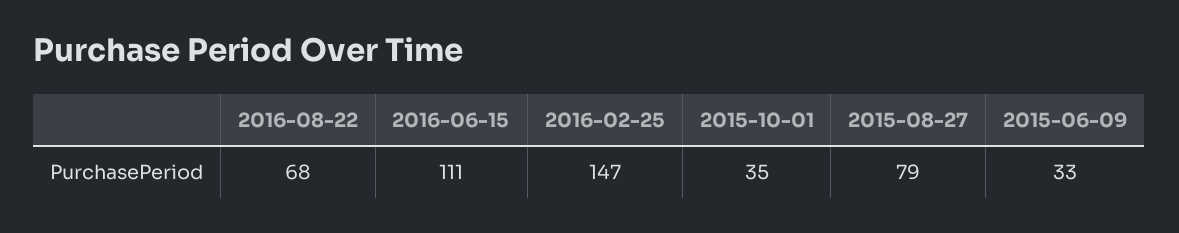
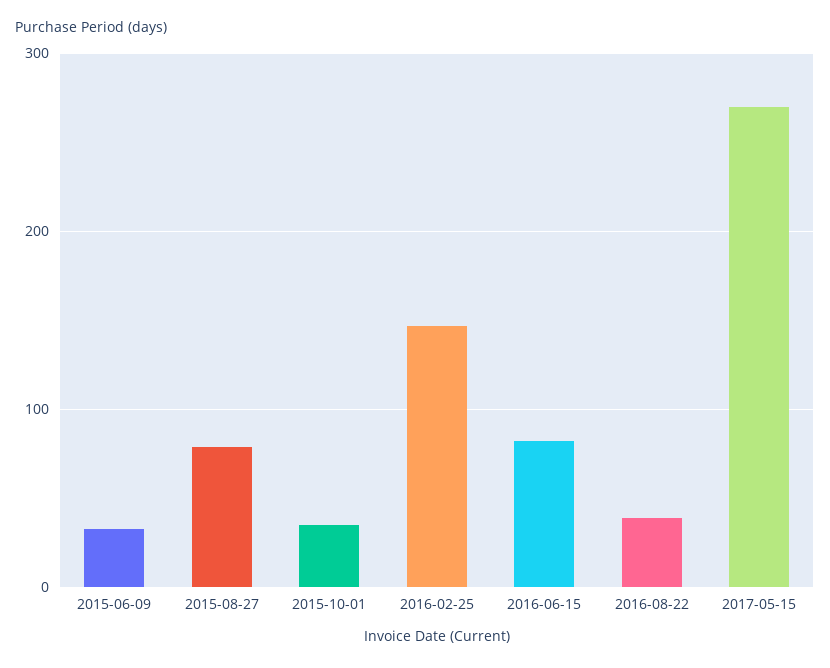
2016-08-22: 68 -> 40
2016-06-15: 111 -> 80
2017-05-15: none -> 270

